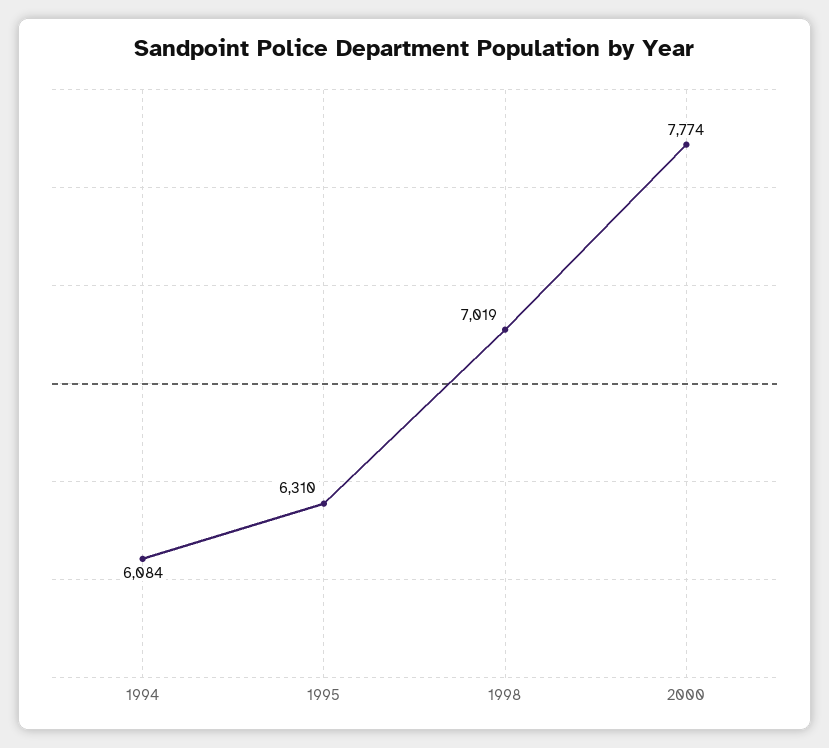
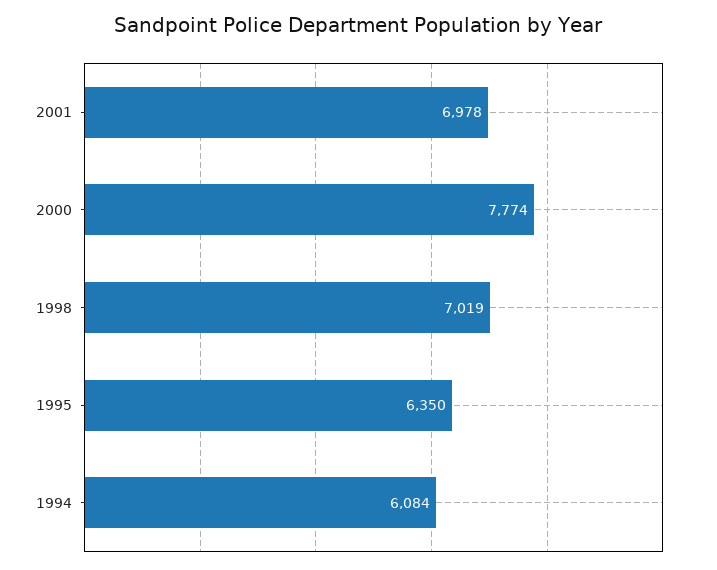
1995: 6310 -> 6350
2001: none -> 6978

